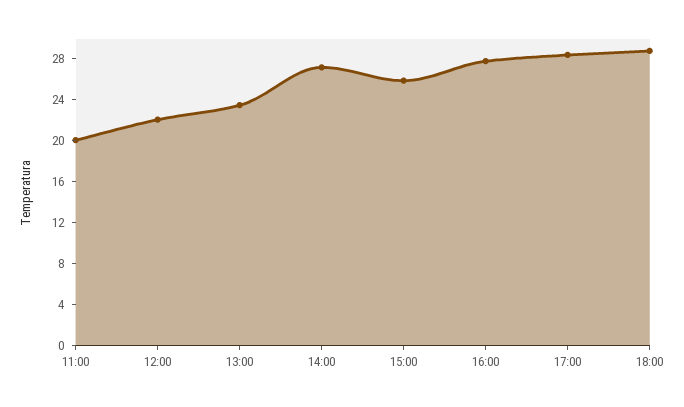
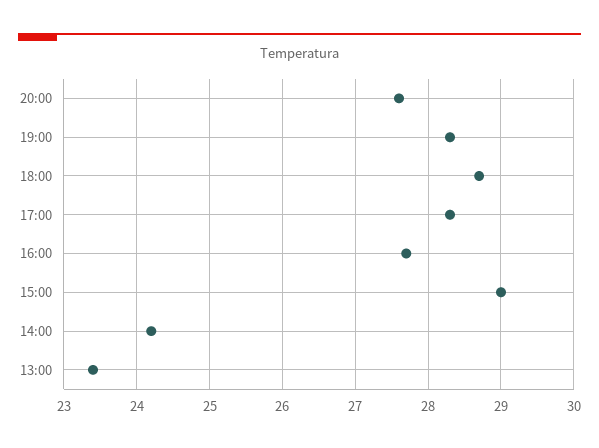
11:00: 20 -> none
12:00: 22 -> none
14:00: 27 -> 24.2
15:00: 26 -> 29
20:00: none -> 27.6
19:00: none -> 28.3

